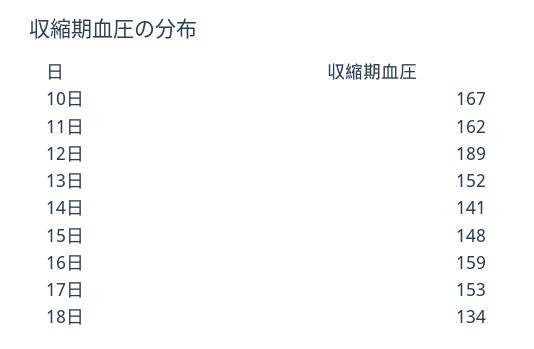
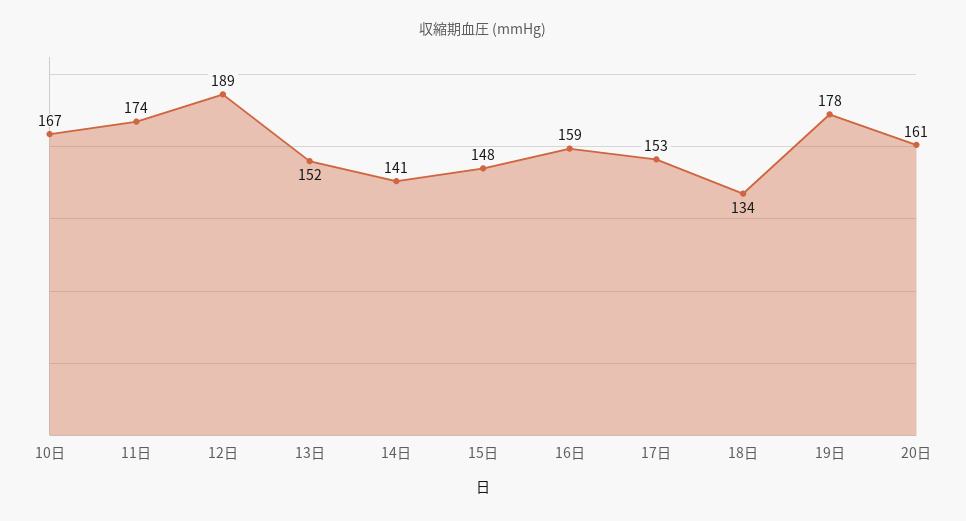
11日: 162 -> 174
19日: none -> 178
20日: none -> 161

